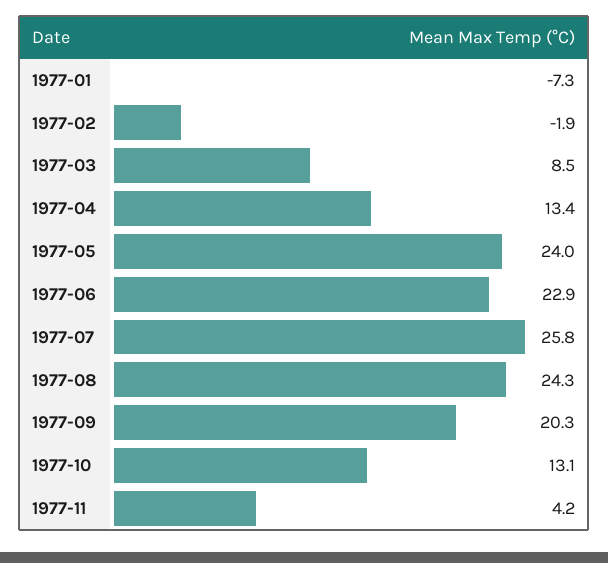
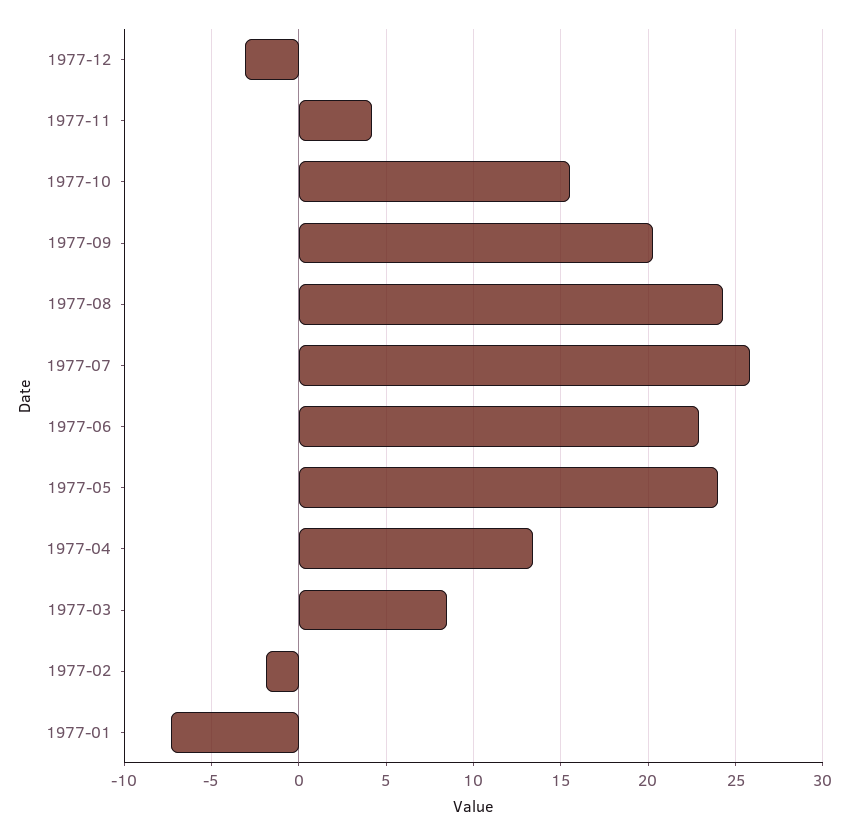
1977-10: 13.1 -> 15.5
1977-12: none -> -3

